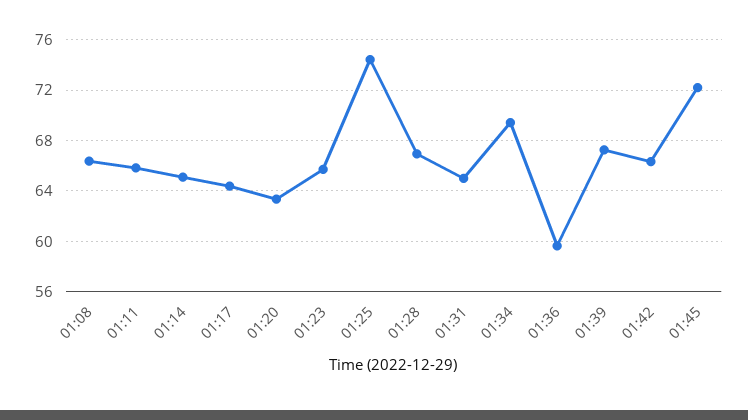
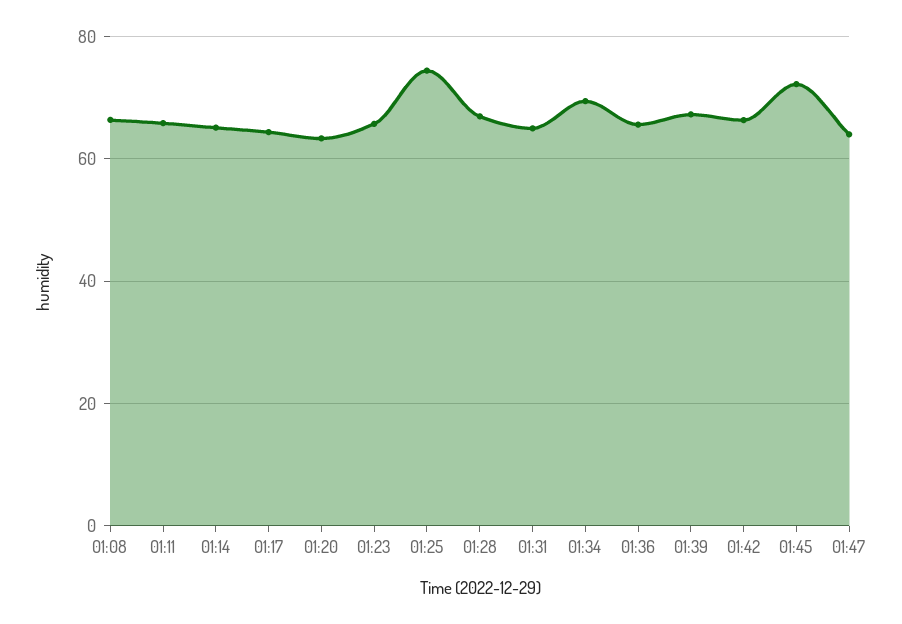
01:36: 59.5 -> 66
01:47: none -> 64

